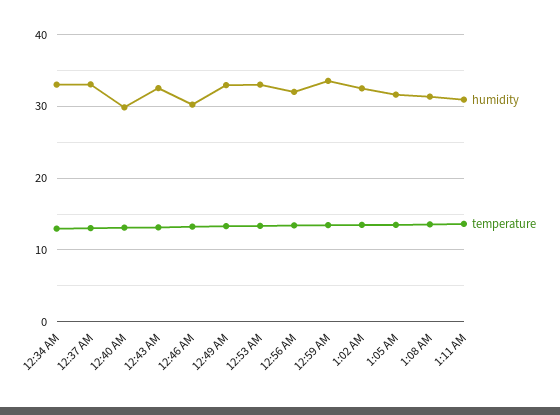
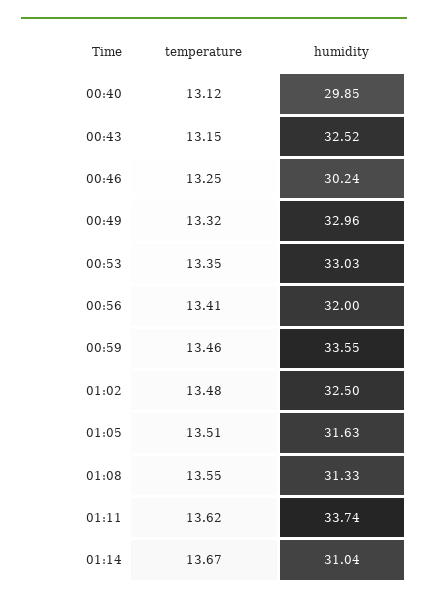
humidity, 12:34 AM: 33 -> none
temperature, 12:34 AM: 13 -> none
humidity, 12:37 AM: 33 -> none
temperature, 12:37 AM: 13 -> none
humidity, 1:11 AM: 31 -> 33.74
temperature, 01:14: none -> 13.67
humidity, 01:14: none -> 31.04

